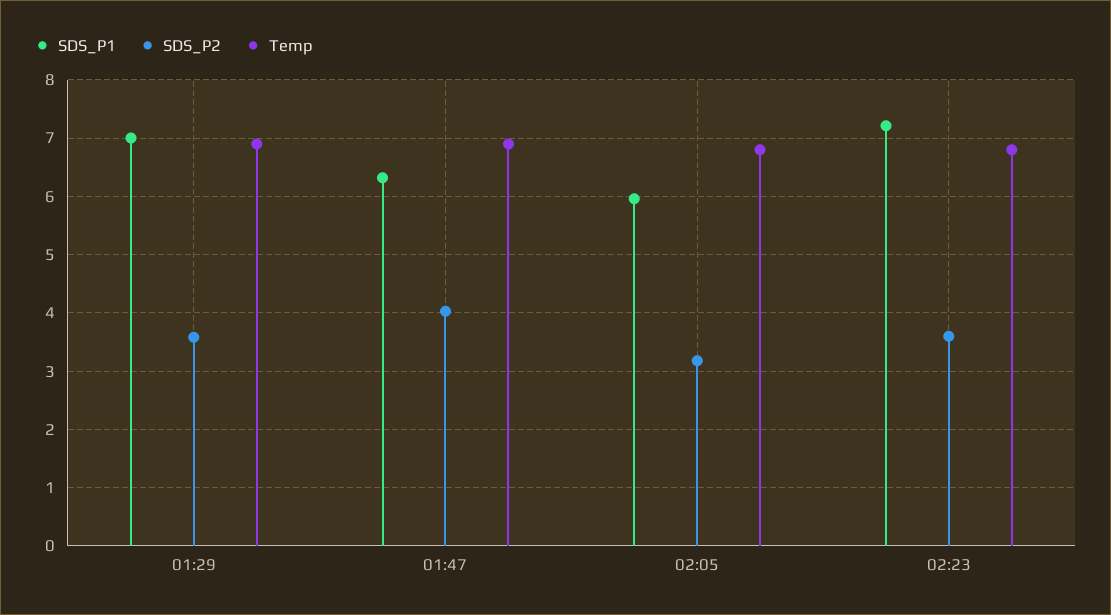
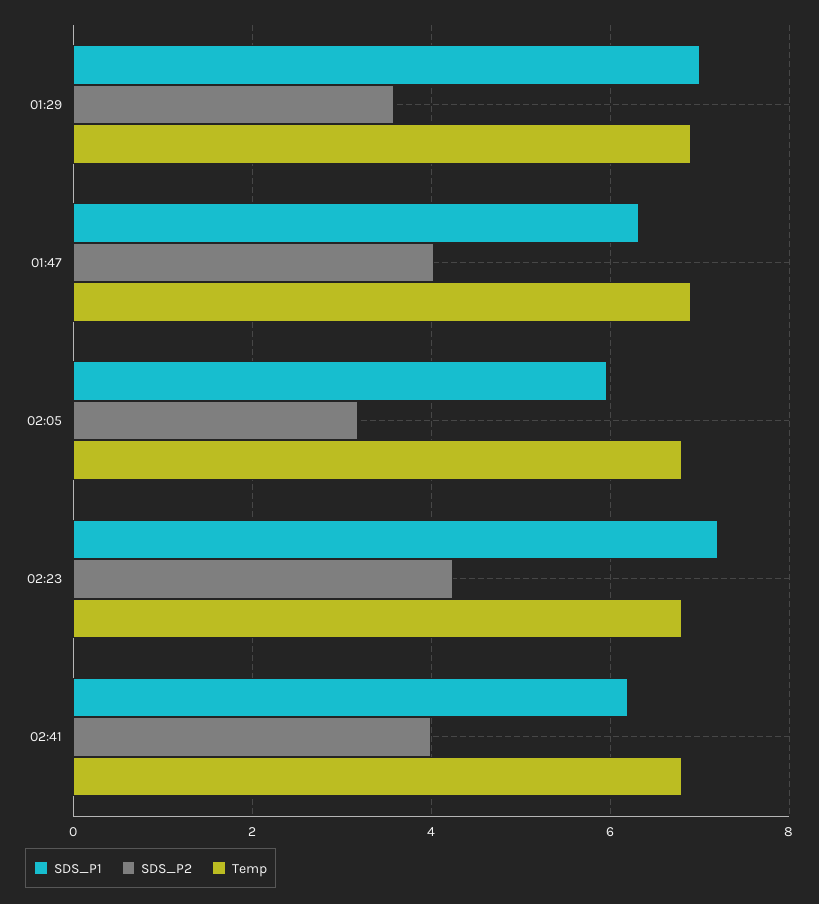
SDS_P2, 02:23: 3.6 -> 4.2
SDS_P1, 02:41: none -> 6.2
SDS_P2, 02:41: none -> 4
Temp, 02:41: none -> 6.8

